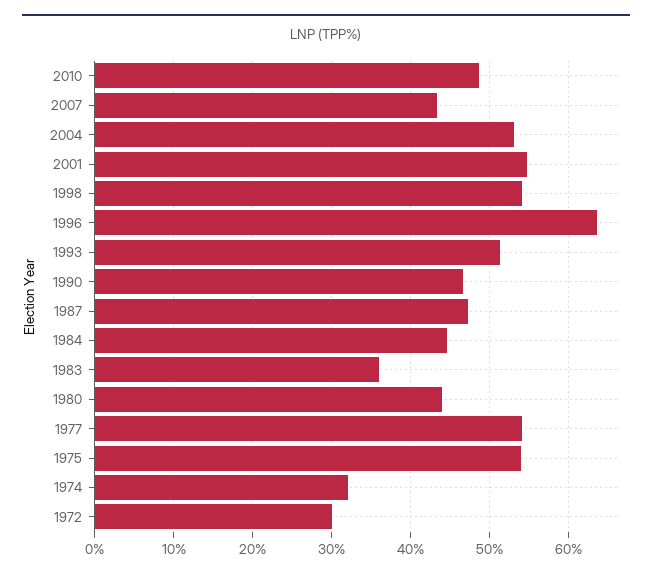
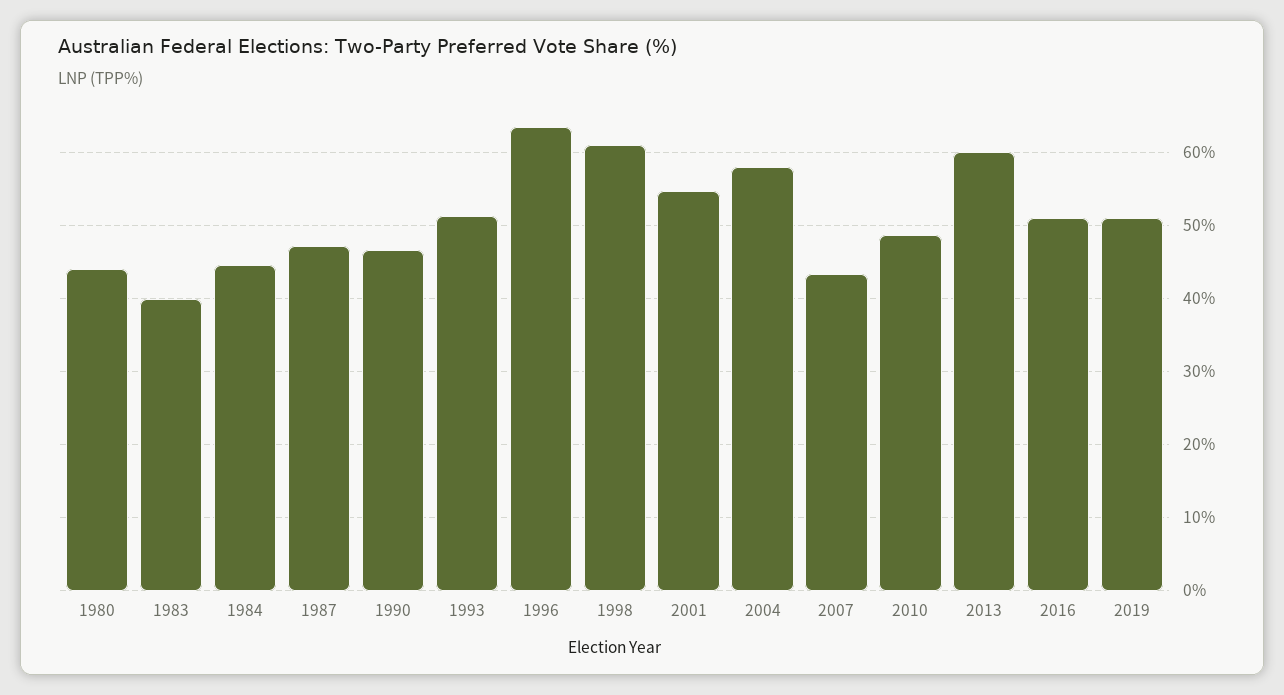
2004: 53 -> 58
1998: 54 -> 61
1983: 36 -> 40
1977: 54 -> none
1975: 54 -> none
1974: 32 -> none
1972: 30 -> none
2013: none -> 60
2016: none -> 51
2019: none -> 51

